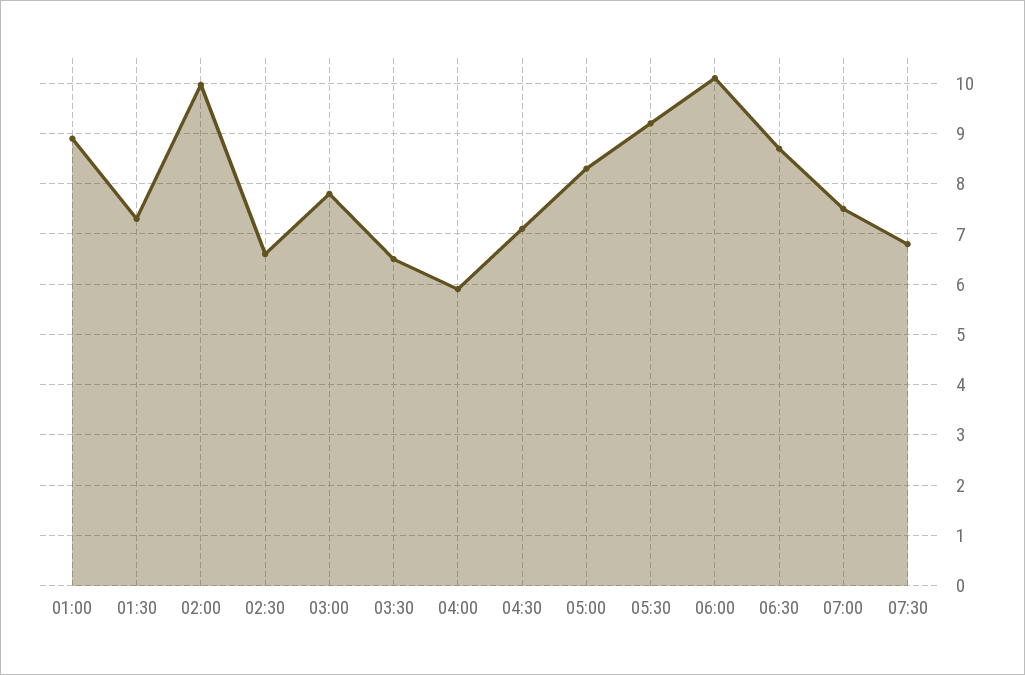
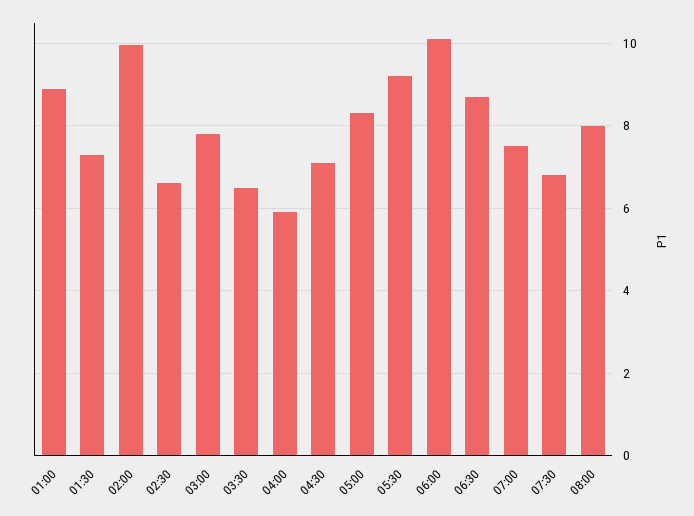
08:00: none -> 8

